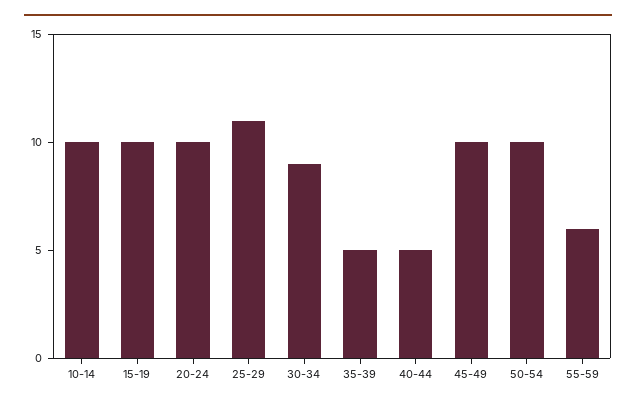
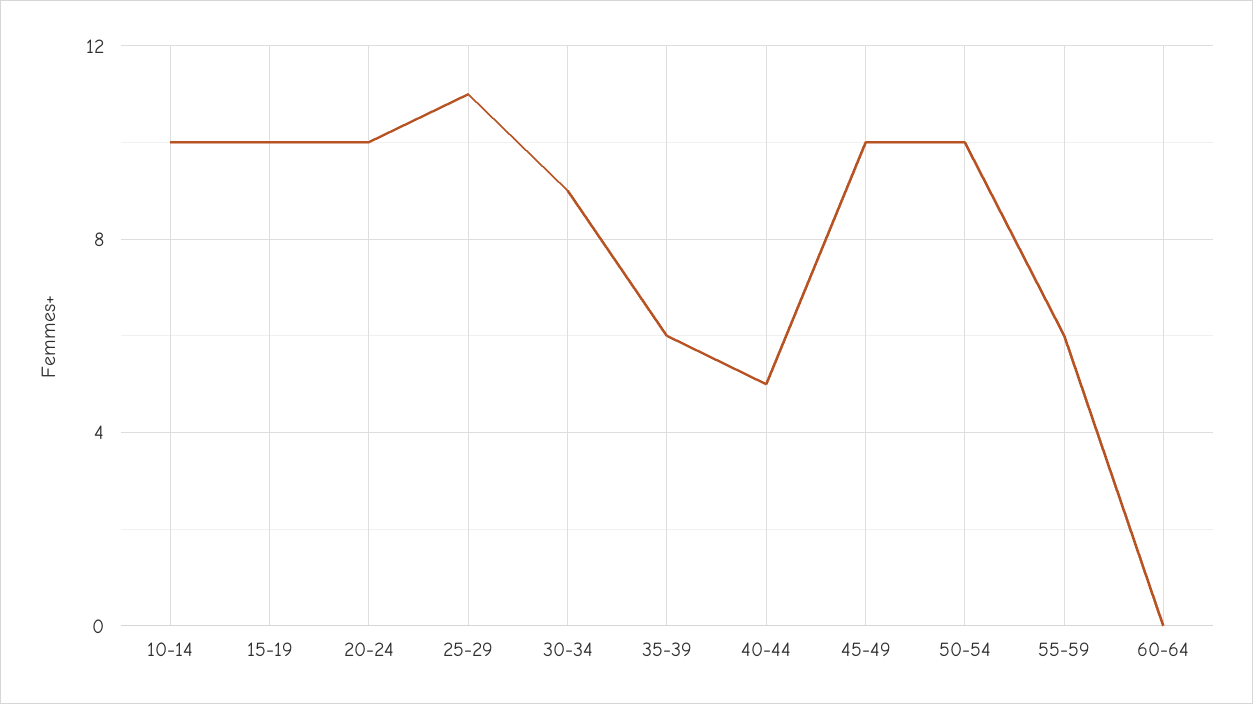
35-39: 5 -> 6
60-64: none -> 0

